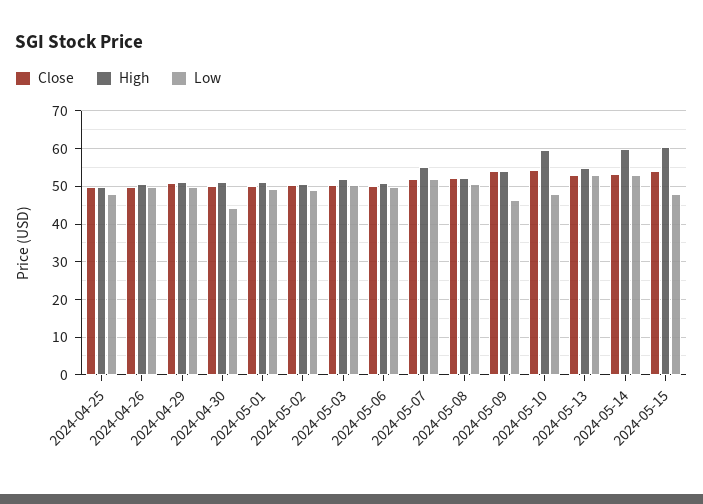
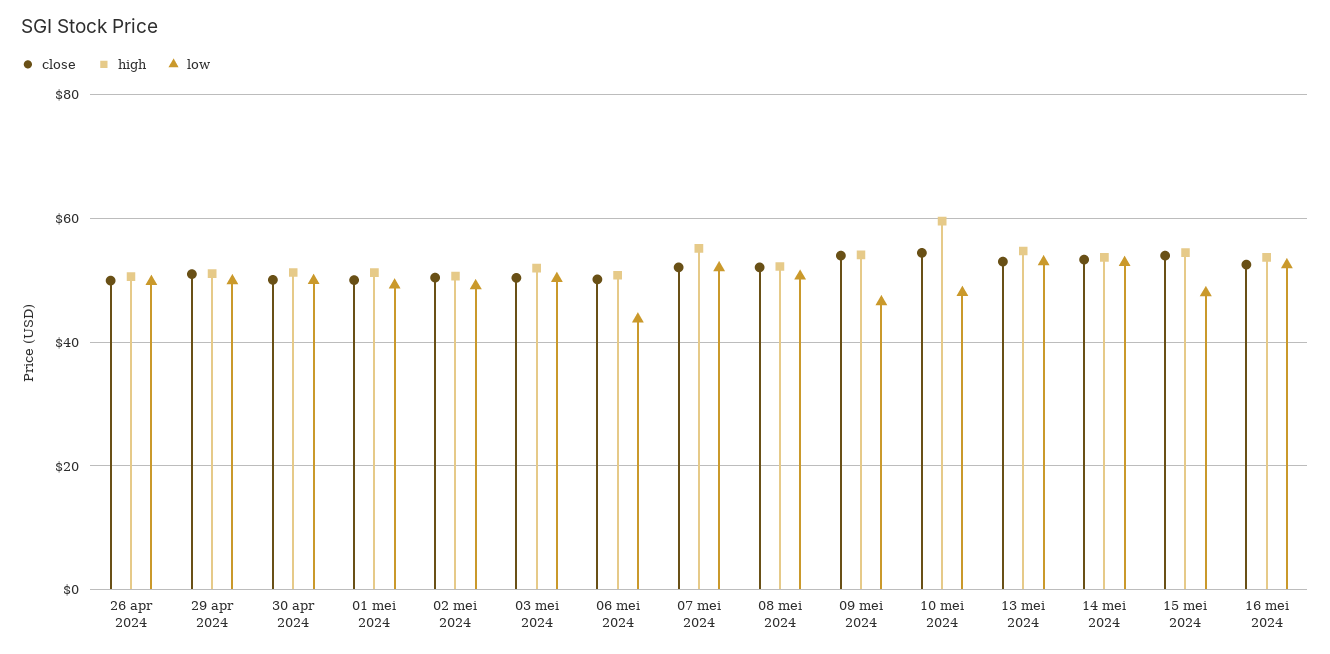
Close, 2024-04-25: 50 -> none
High, 2024-04-25: 50 -> none
Low, 2024-04-25: 48 -> none
Low, 2024-04-30: 44 -> 50
Low, 2024-05-06: 50 -> 44
High, 2024-05-14: 60 -> 54
High, 2024-05-15: 60 -> 54
Close, 16 mei 2024: none -> 52
High, 16 mei 2024: none -> 54
Low, 16 mei 2024: none -> 52

